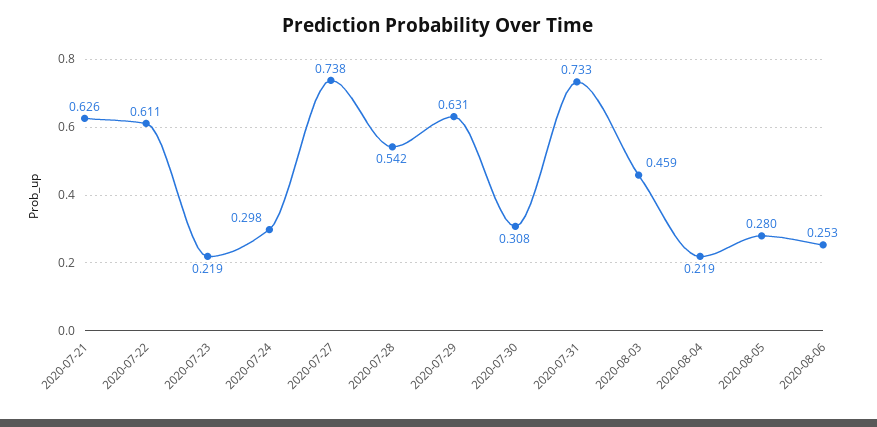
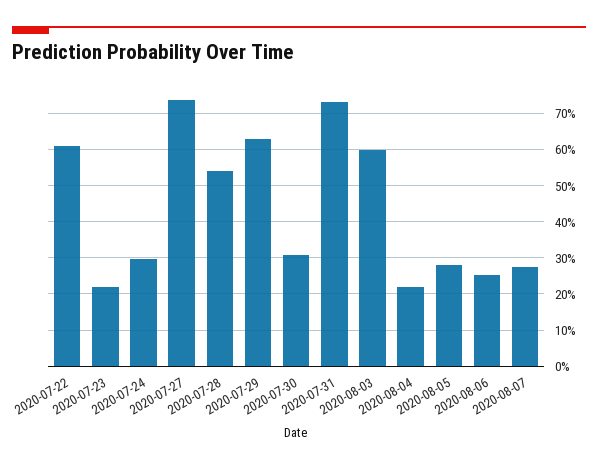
2020-07-21: 0.626 -> none
2020-08-03: 0.459 -> 0.6
2020-08-07: none -> 0.28

